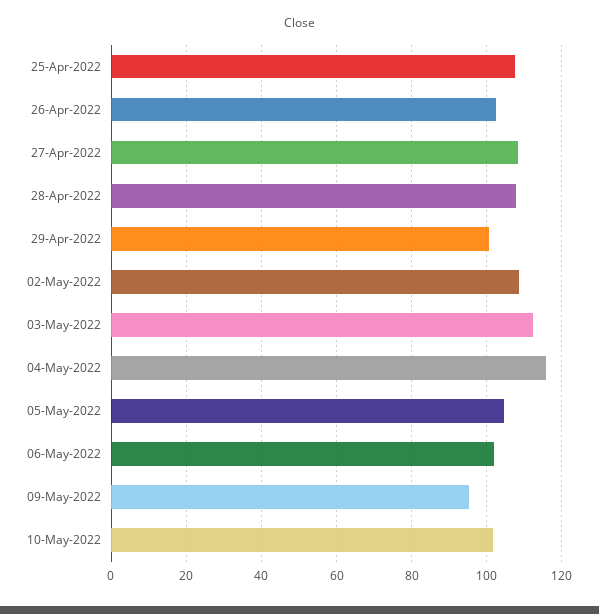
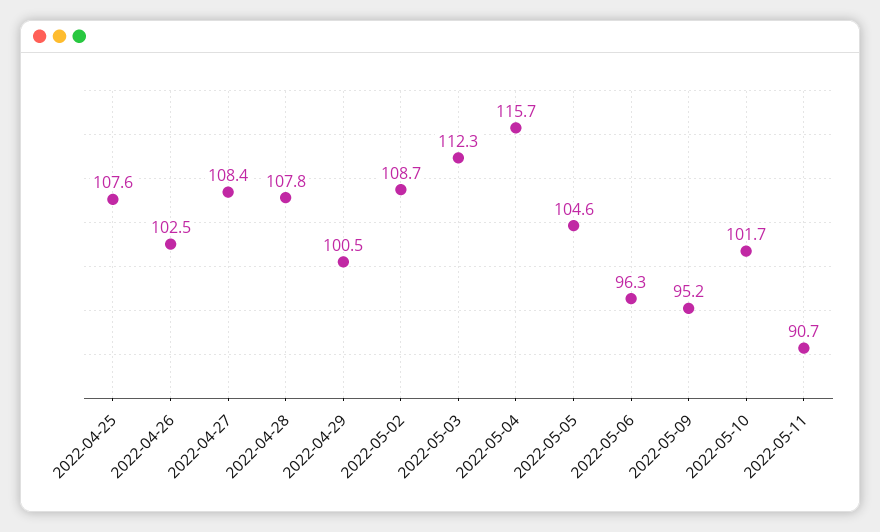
06-May-2022: 102 -> 96.3
2022-05-11: none -> 90.7

